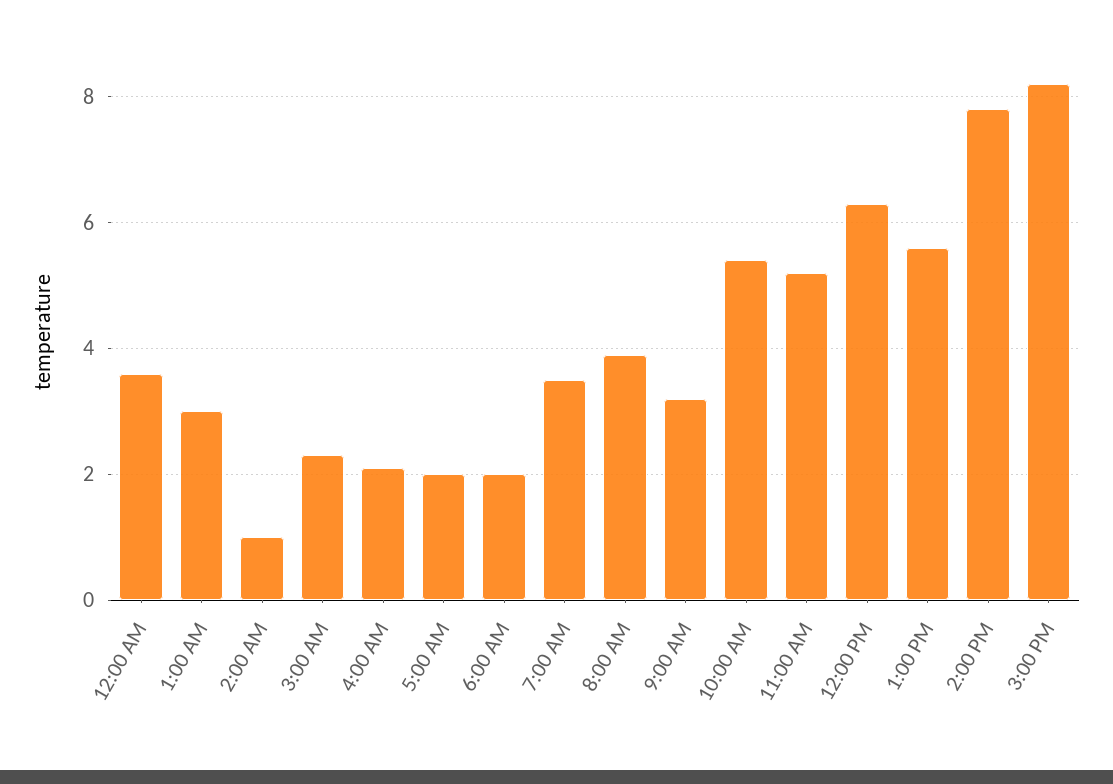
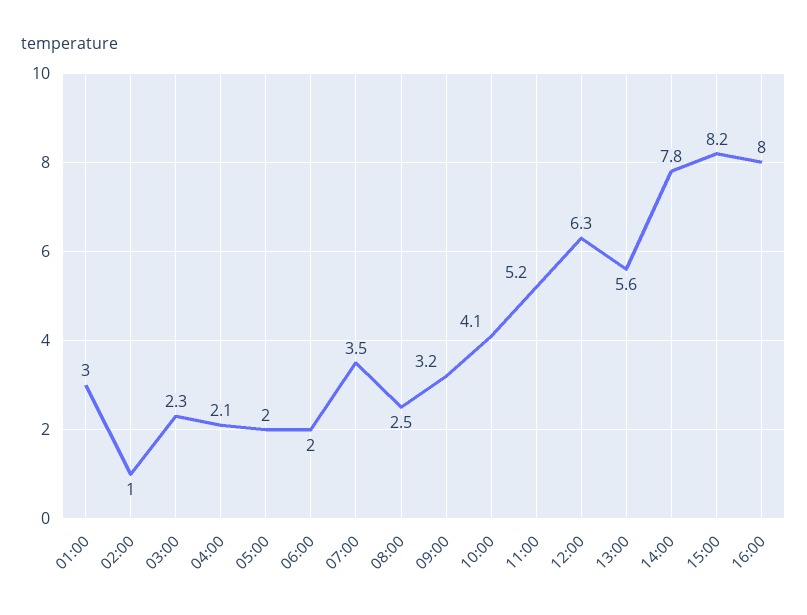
12:00 AM: 3.5 -> none
8:00 AM: 4 -> 2.5
10:00 AM: 5.5 -> 4.1
16:00: none -> 8

